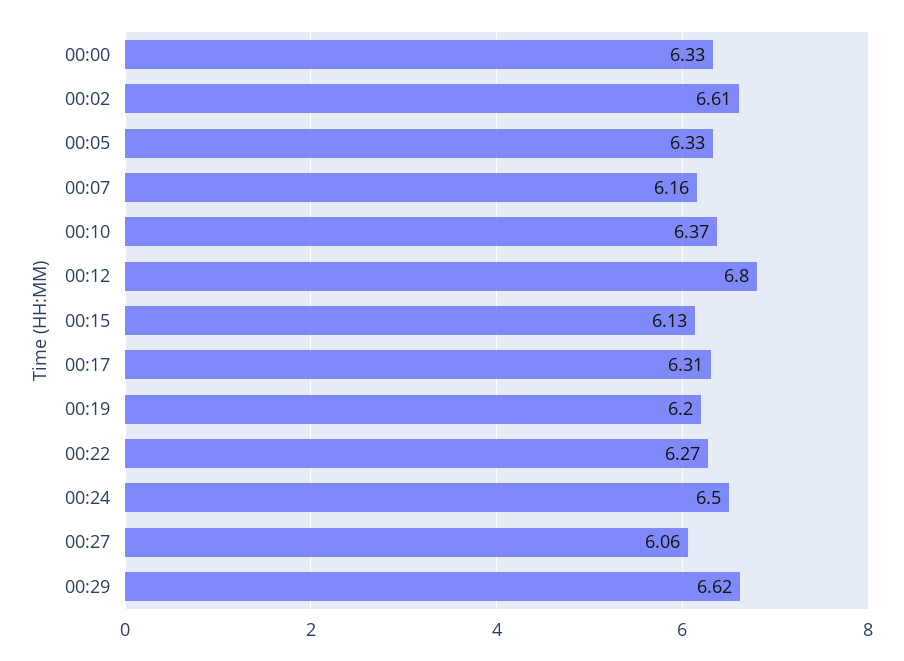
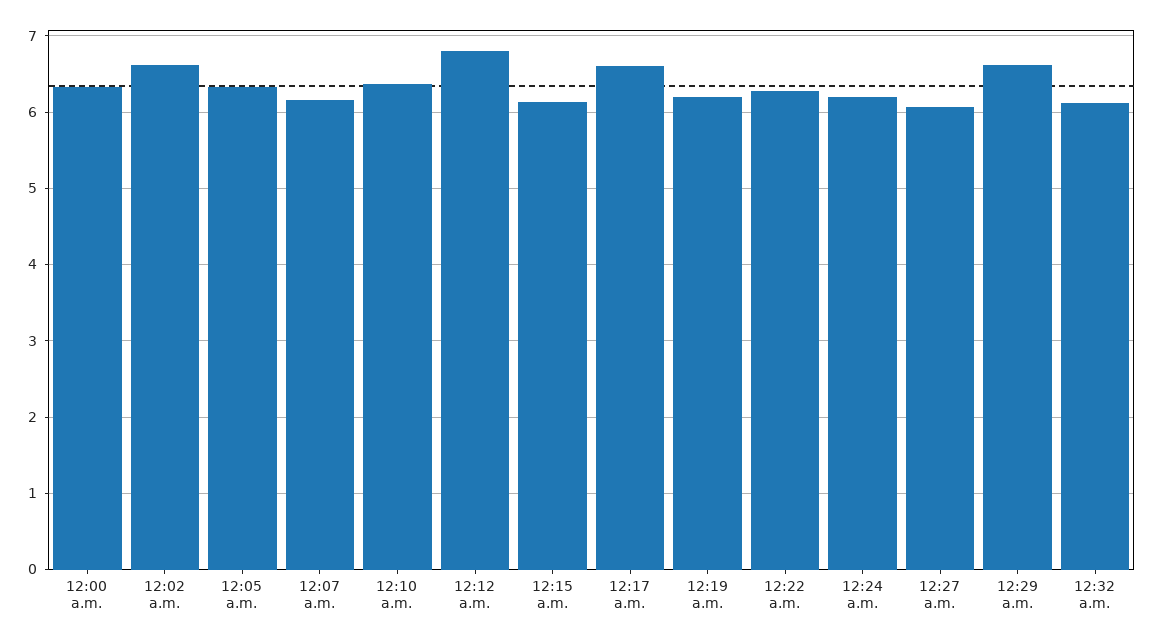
00:17: 6.31 -> 6.6
00:24: 6.5 -> 6.2
12:32 a.m.: none -> 6.1

